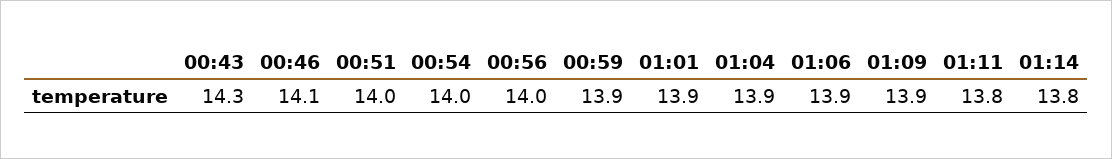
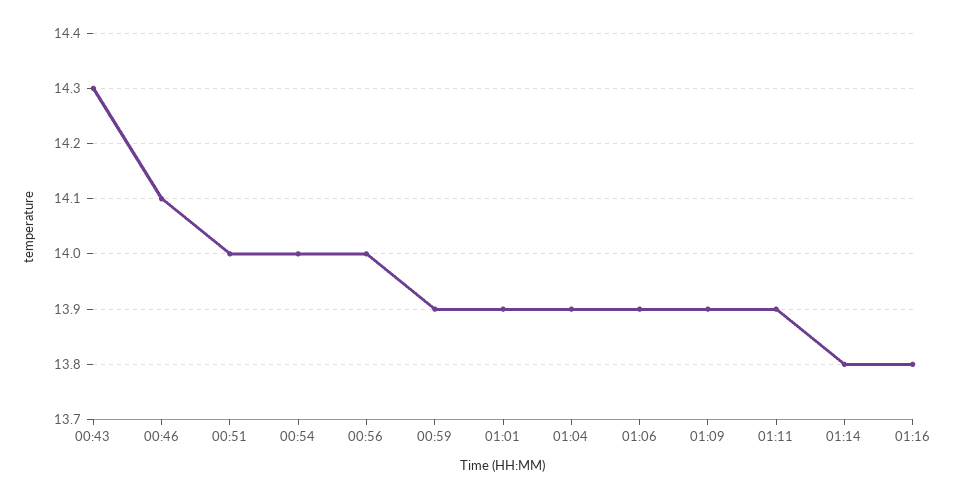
01:11: 13.8 -> 13.9
01:16: none -> 13.8

